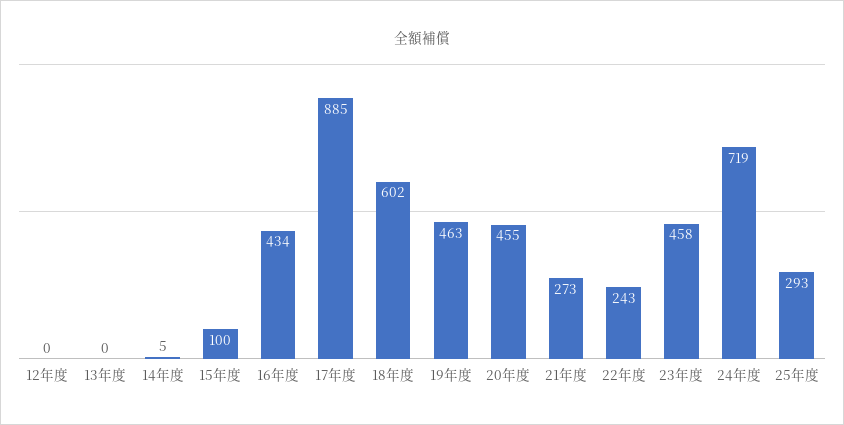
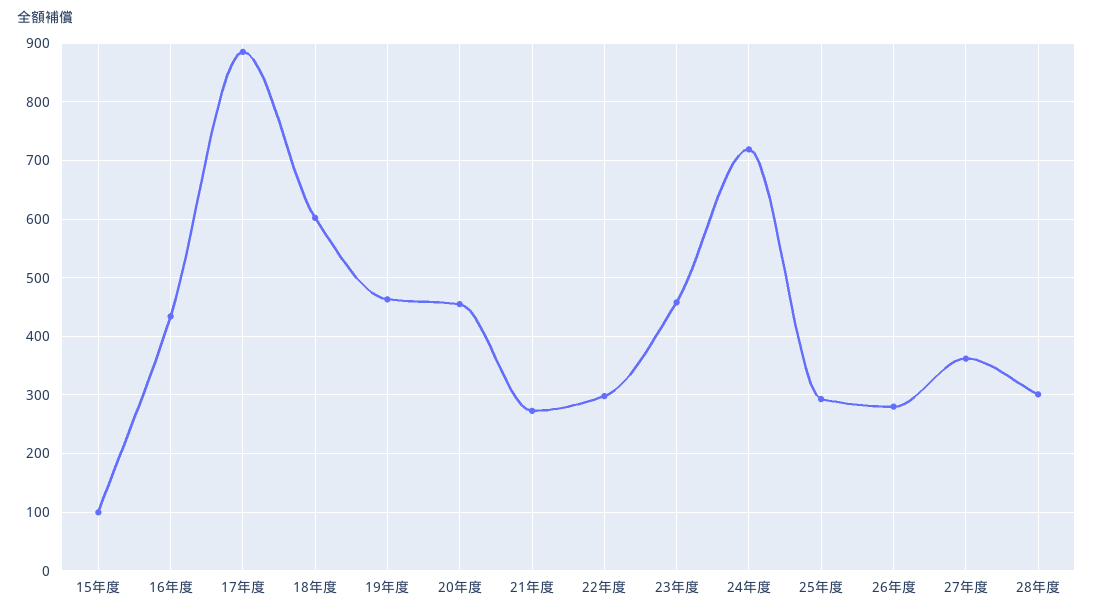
12年度: 0 -> none
13年度: 0 -> none
14年度: 5 -> none
22年度: 243 -> 300
26年度: none -> 280
27年度: none -> 360
28年度: none -> 300

